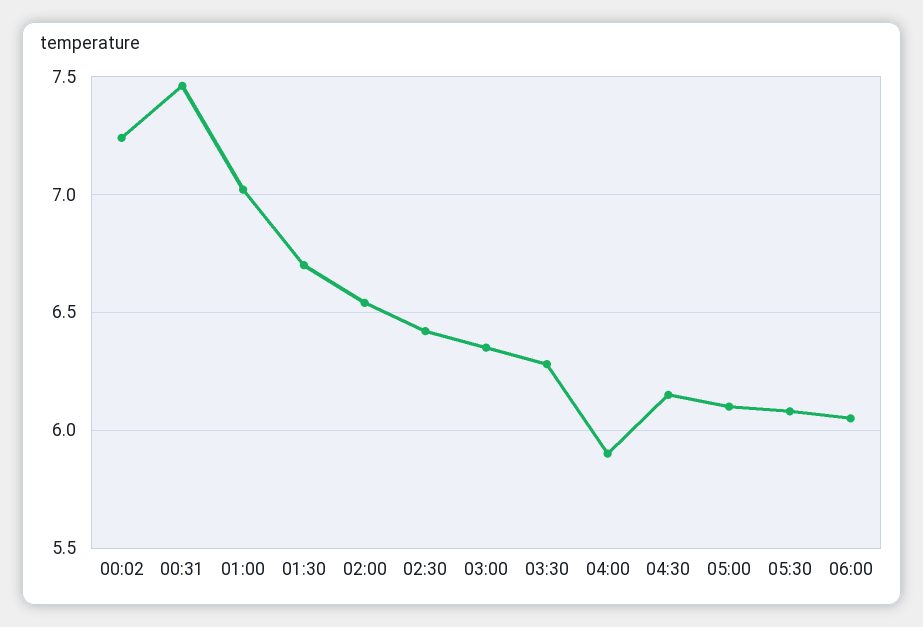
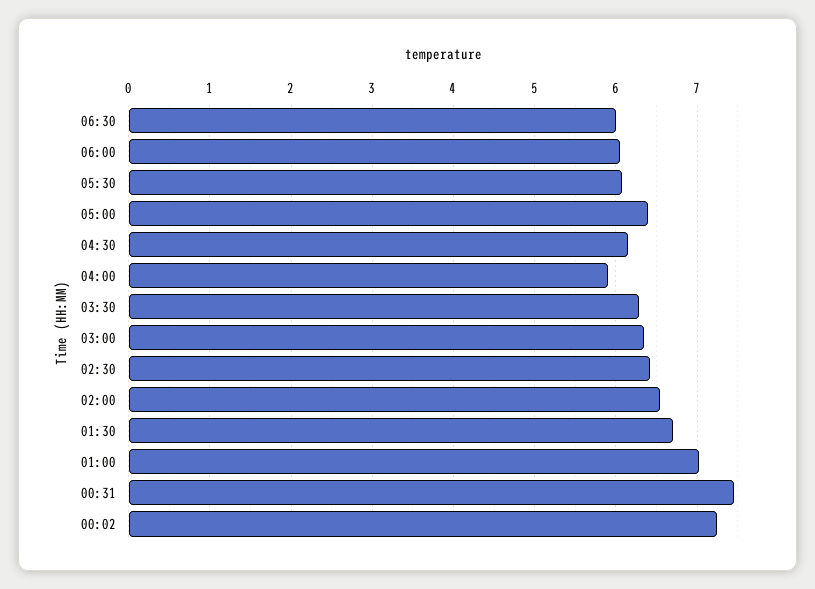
05:00: 6.1 -> 6.4
06:30: none -> 6

